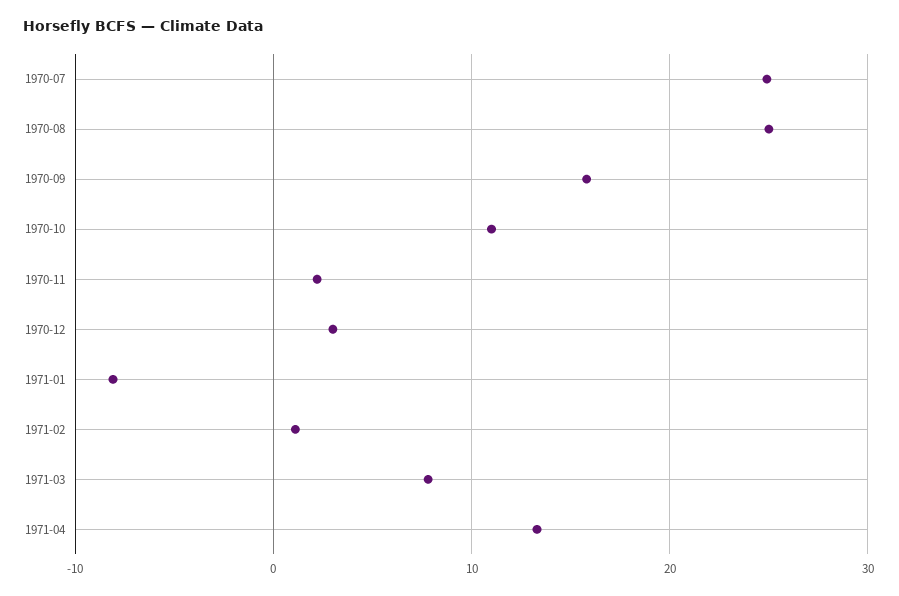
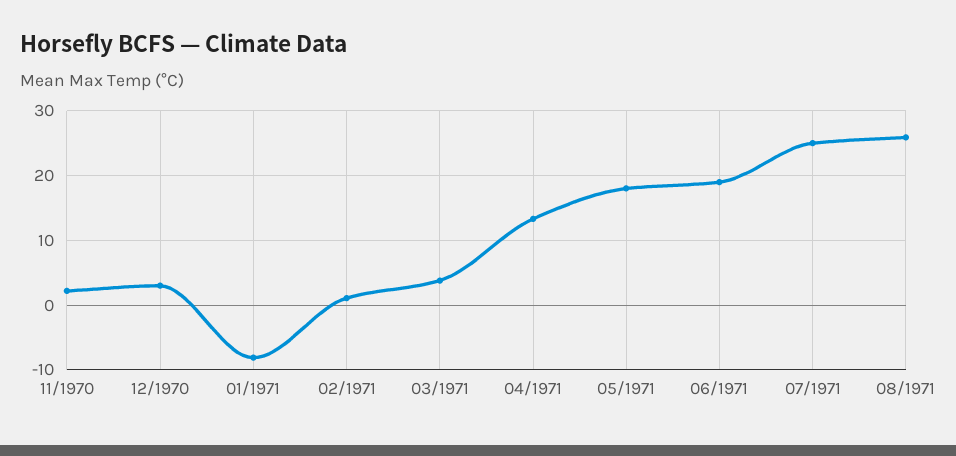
1970-07: 25 -> none
1970-08: 25 -> none
1970-09: 16 -> none
1970-10: 11 -> none
1971-03: 8 -> 4
05/1971: none -> 18
06/1971: none -> 19
07/1971: none -> 25
08/1971: none -> 26

